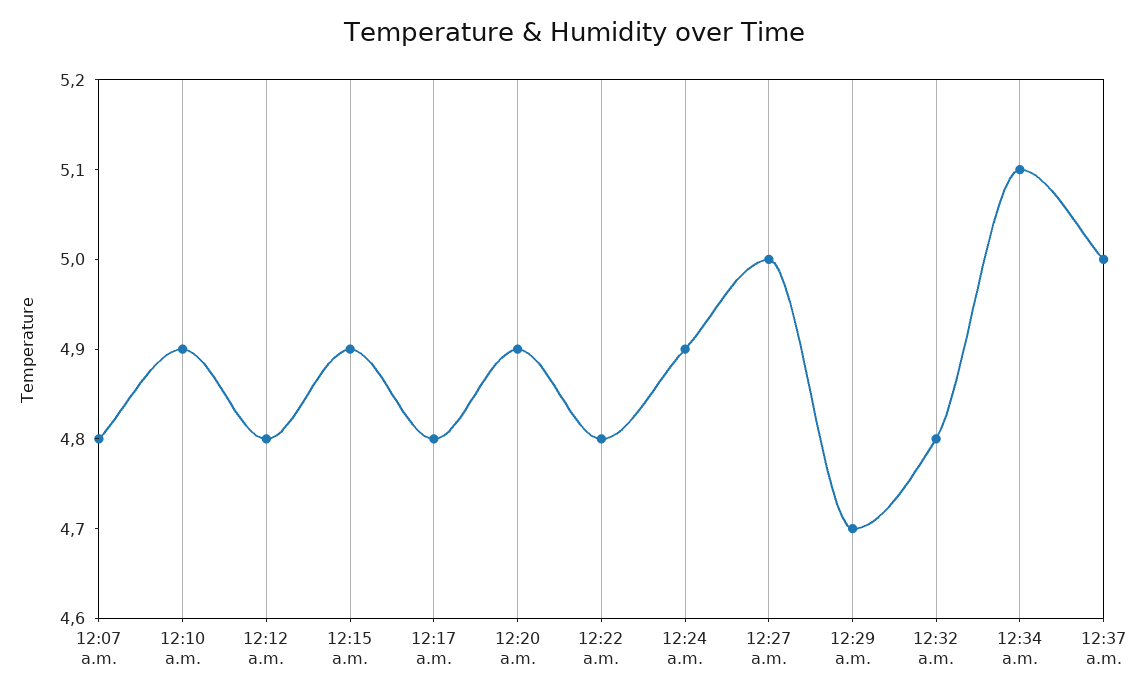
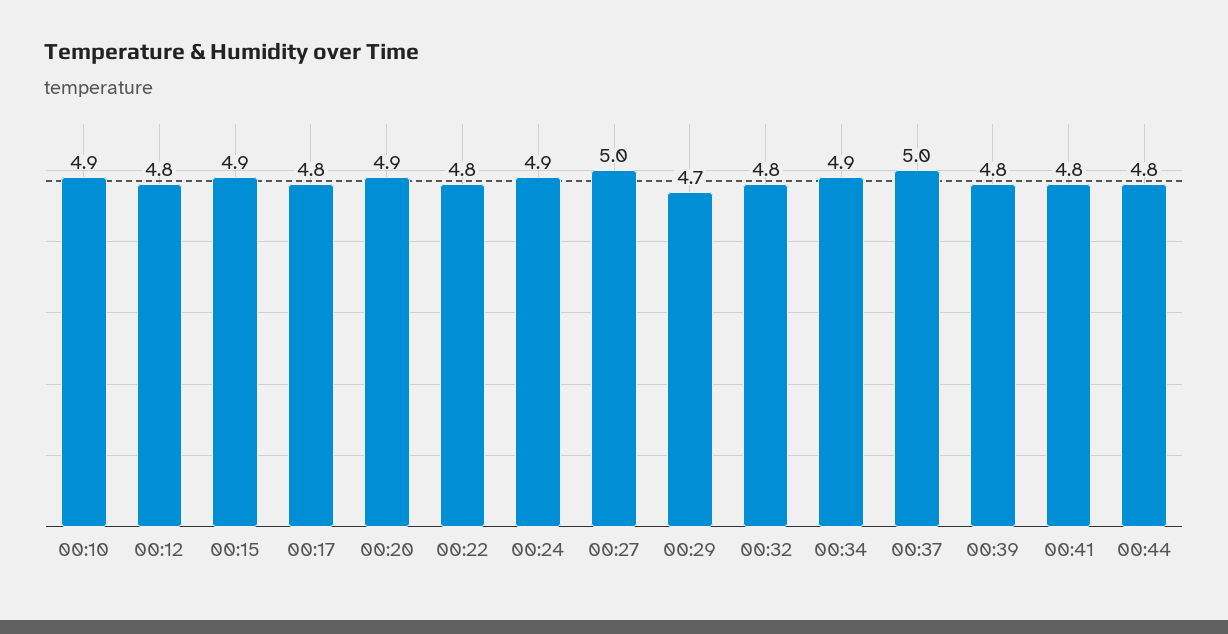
12:07 a.m.: 4.8 -> none
12:34 a.m.: 5.1 -> 4.9
00:39: none -> 4.8
00:41: none -> 4.8
00:44: none -> 4.8

